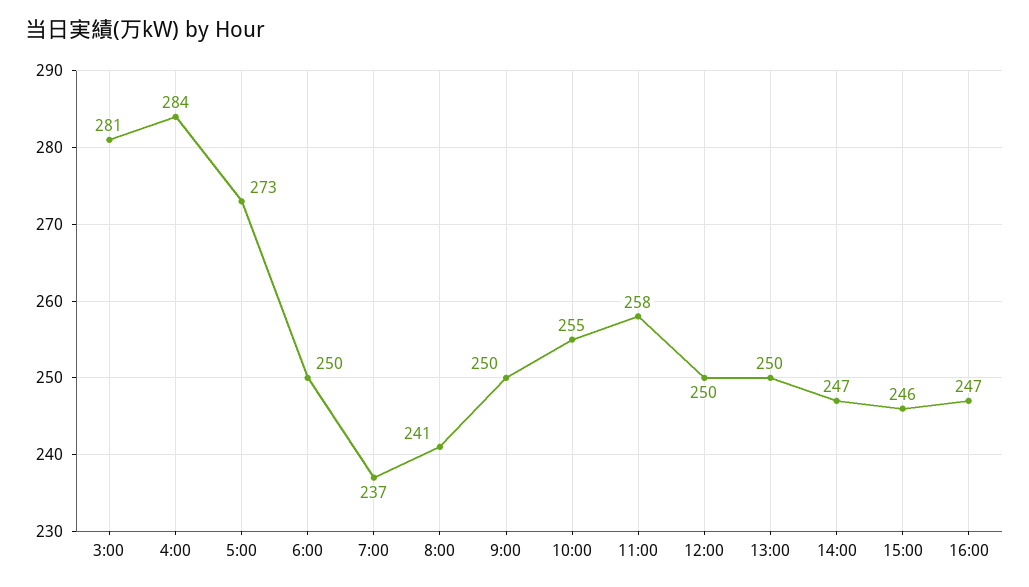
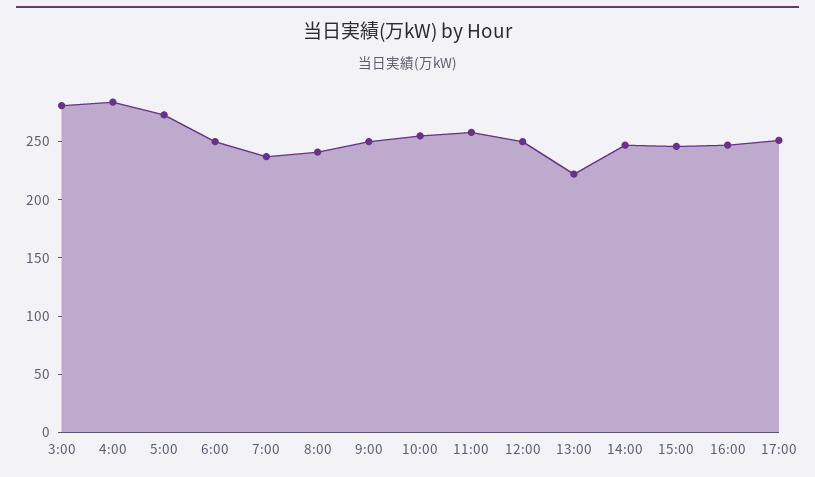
13:00: 250 -> 220
17:00: none -> 250

